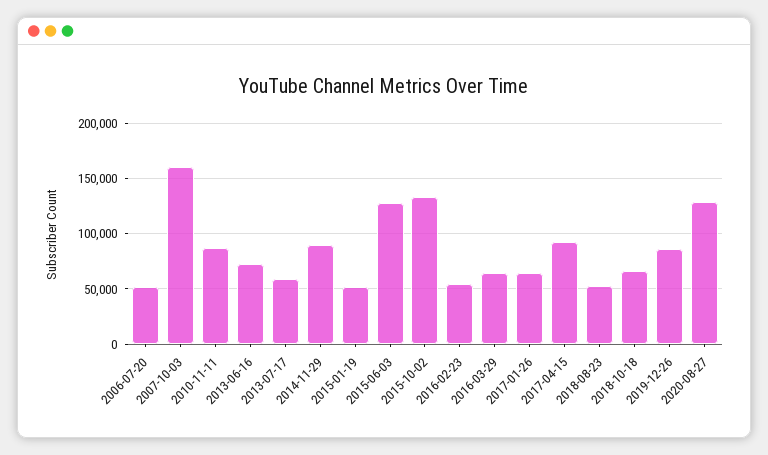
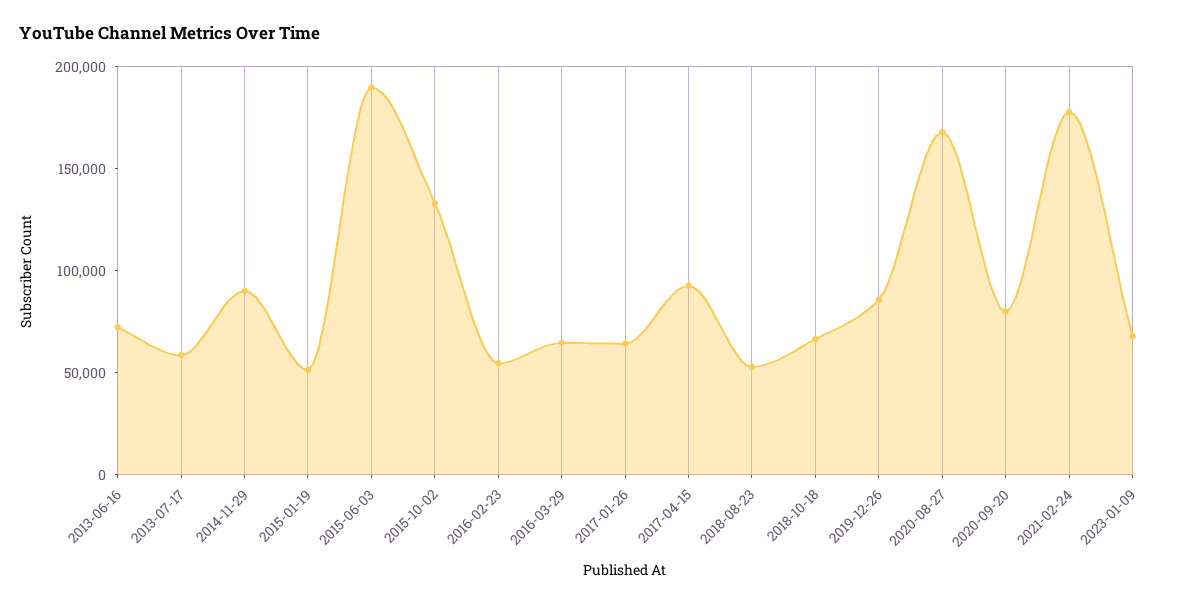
2006-07-20: 50000 -> none
2007-10-03: 160000 -> none
2010-11-11: 90000 -> none
2015-06-03: 130000 -> 190000
2020-08-27: 130000 -> 170000
2020-09-20: none -> 80000
2021-02-24: none -> 180000
2023-01-09: none -> 70000

